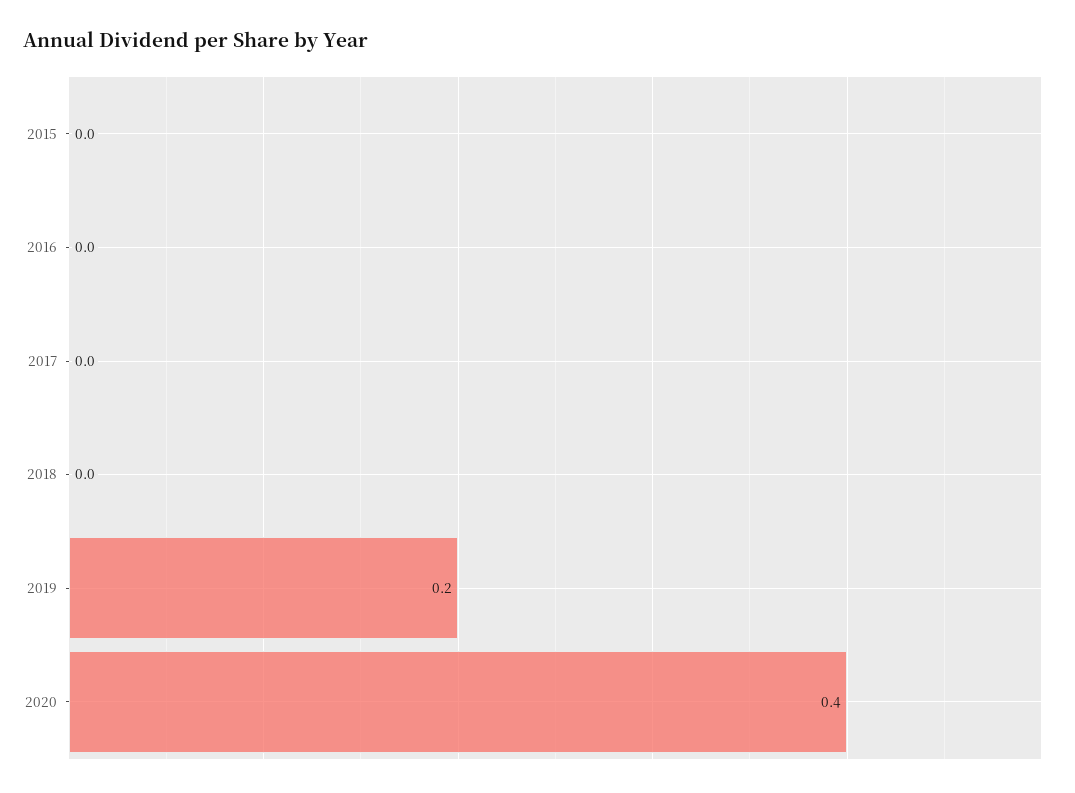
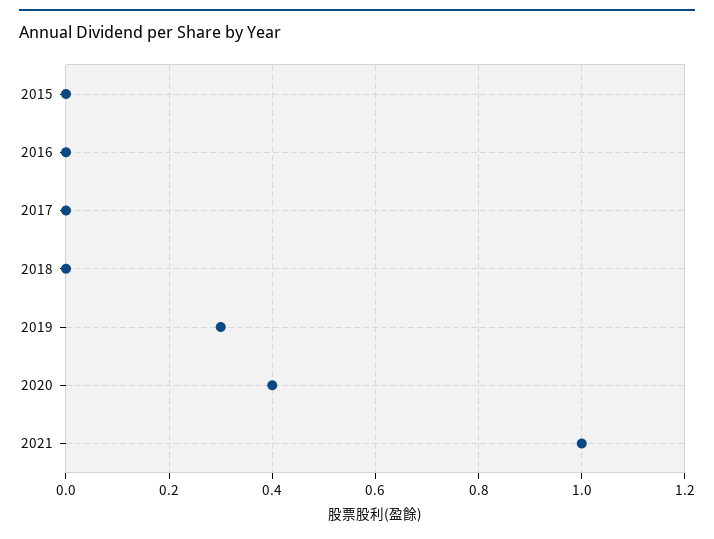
2019: 0.2 -> 0.3
2021: none -> 1

